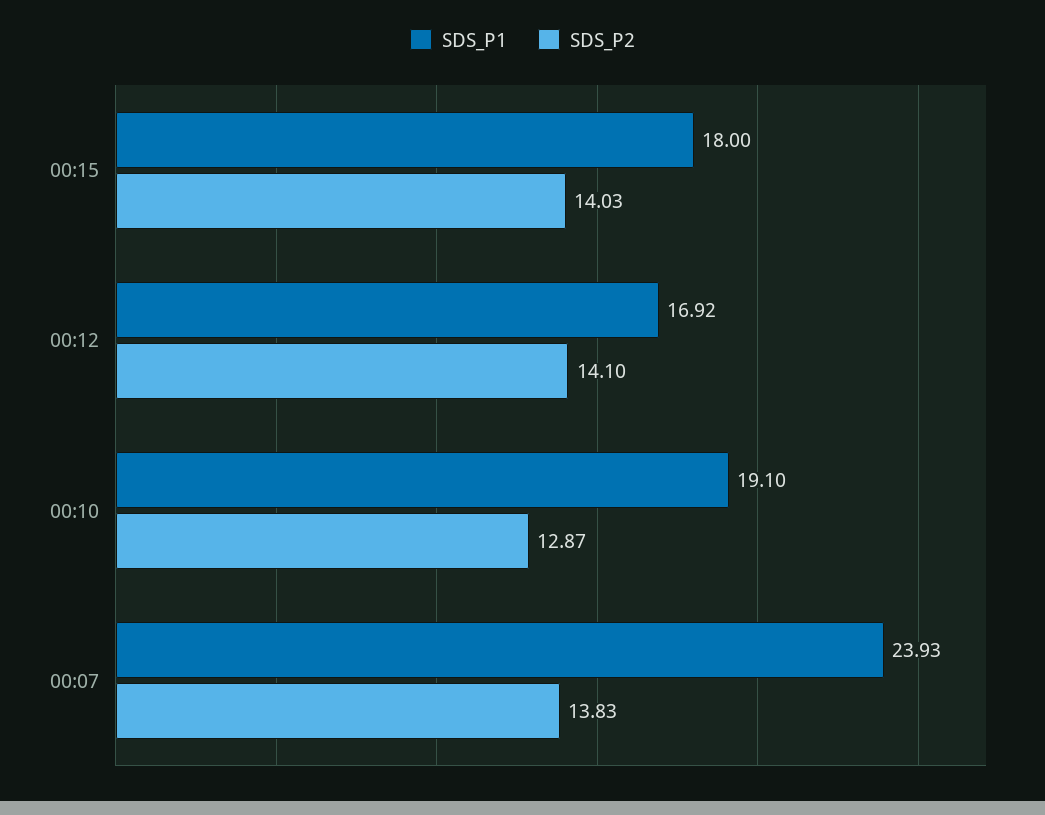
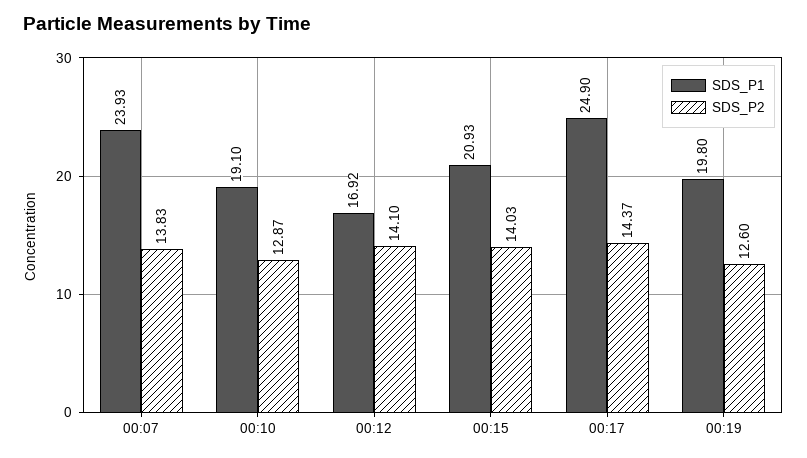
SDS_P1, 00:15: 18 -> 20.93
SDS_P1, 00:17: none -> 24.9
SDS_P2, 00:17: none -> 14.37
SDS_P1, 00:19: none -> 19.8
SDS_P2, 00:19: none -> 12.6

